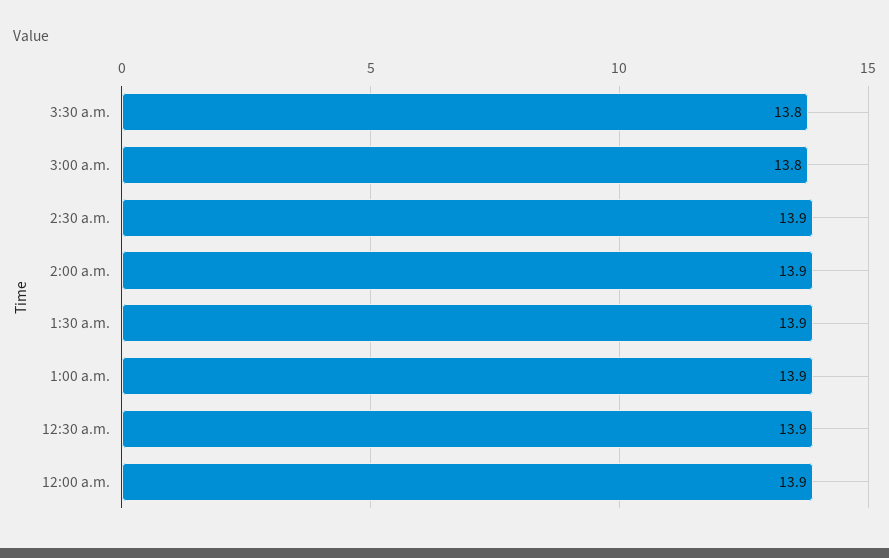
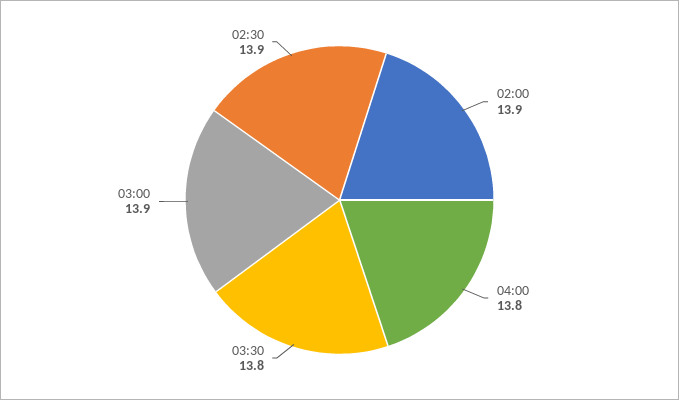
3:00 a.m.: 13.8 -> 13.9
1:30 a.m.: 13.9 -> none
1:00 a.m.: 13.9 -> none
12:30 a.m.: 13.9 -> none
12:00 a.m.: 13.9 -> none
04:00: none -> 13.8

